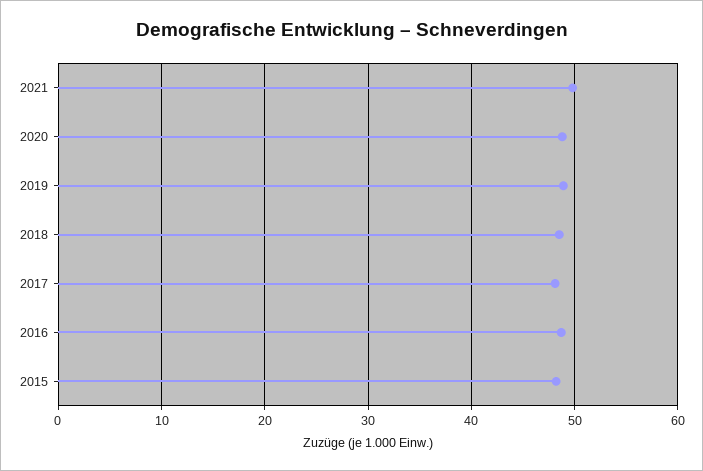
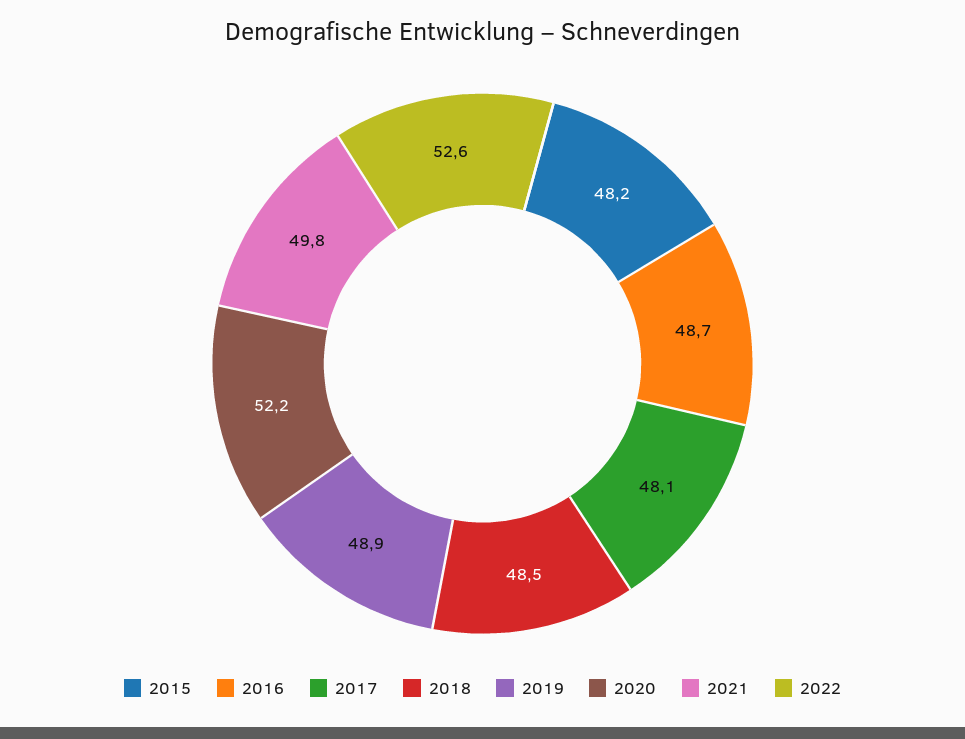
2020: 49 -> 52.2
2022: none -> 52.6

